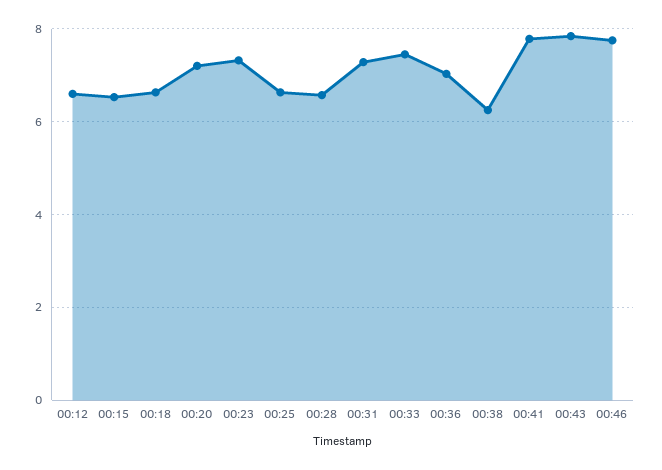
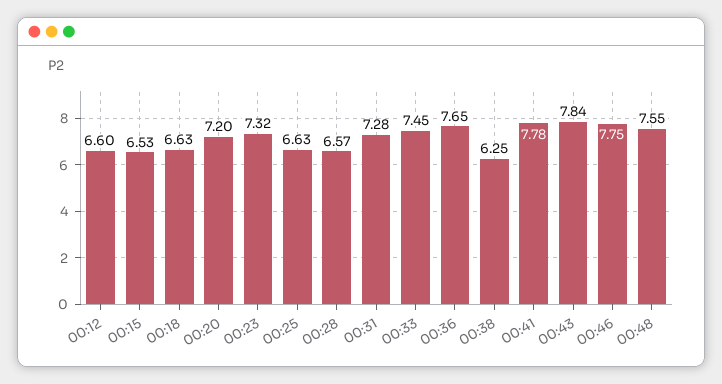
00:36: 7 -> 7.65
00:48: none -> 7.55

